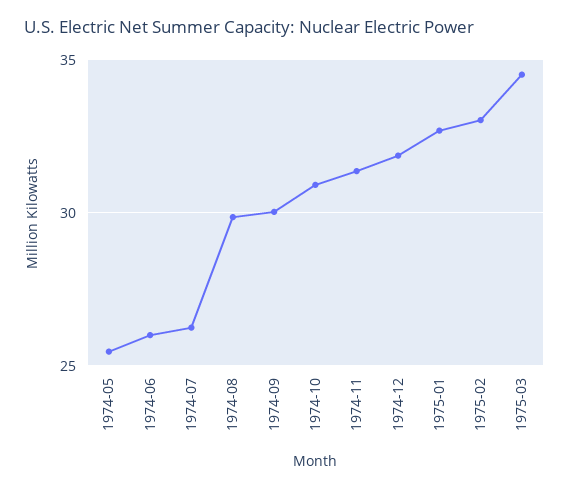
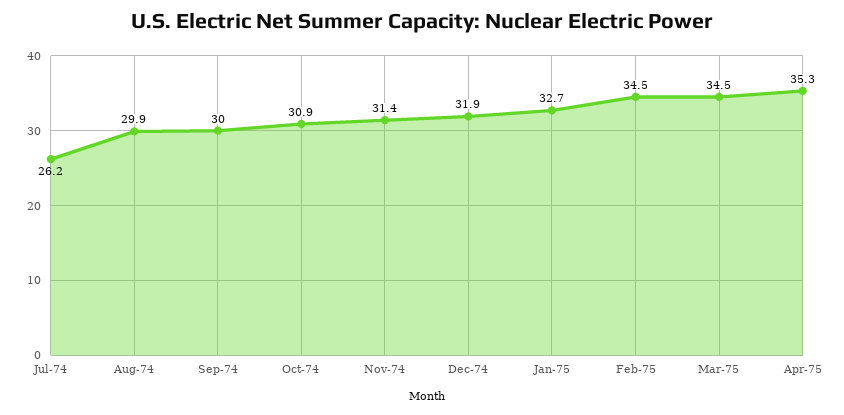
1974-05: 25.5 -> none
1974-06: 26 -> none
1975-02: 33 -> 34.5
Apr-75: none -> 35.3

